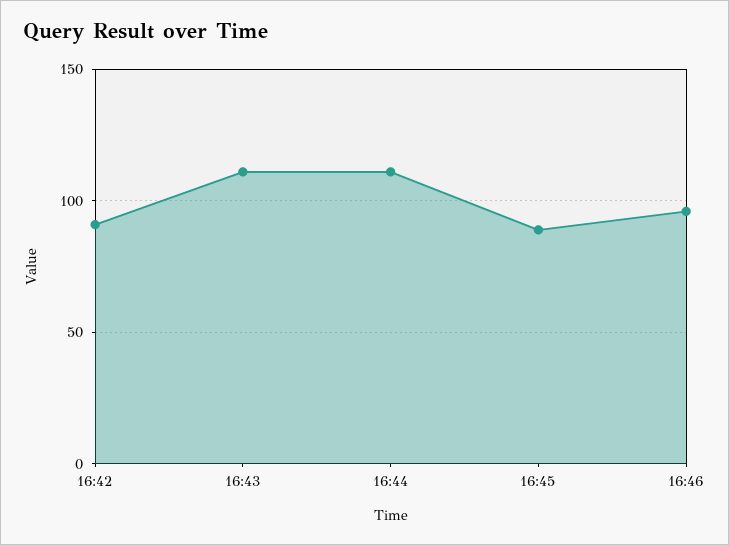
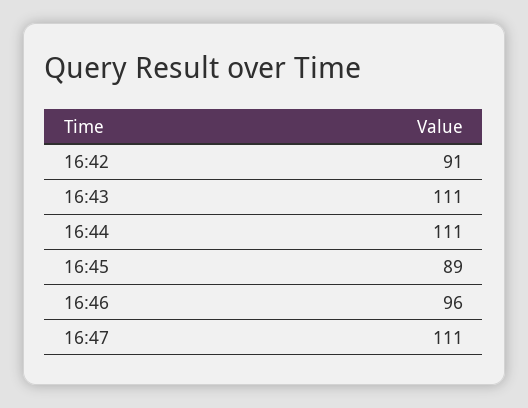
16:47: none -> 111

